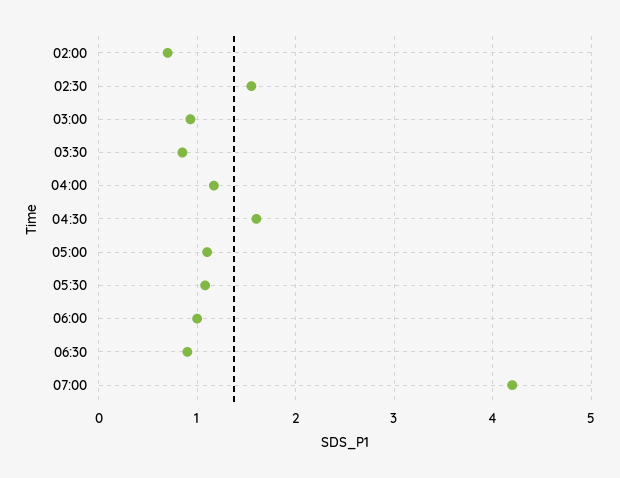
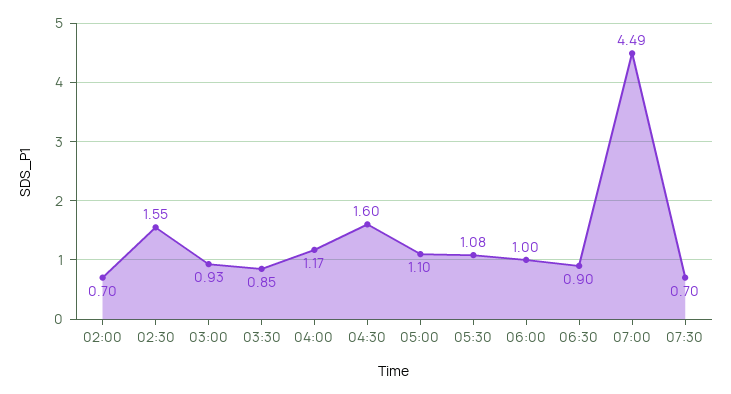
07:00: 4.2 -> 4.49
07:30: none -> 0.7

